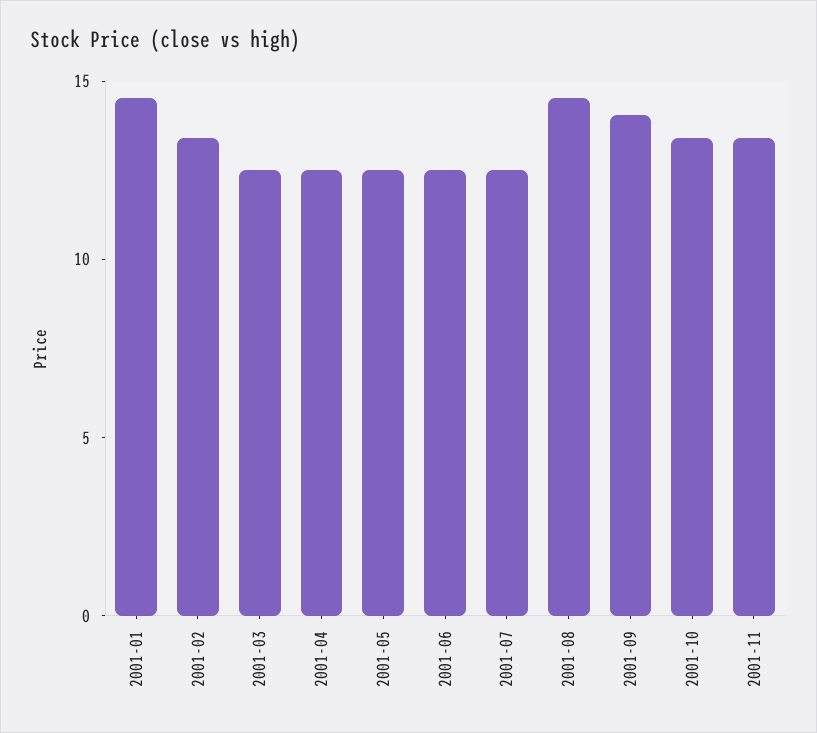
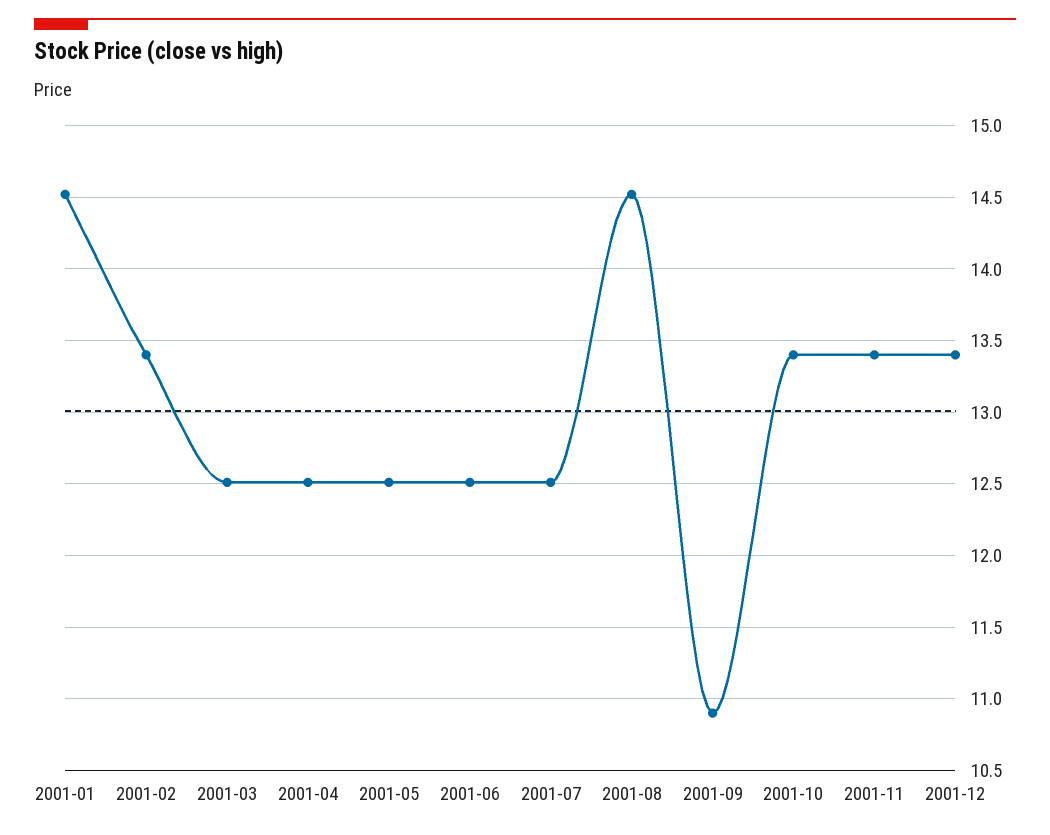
2001-09: 14 -> 10.9
2001-12: none -> 13.4

